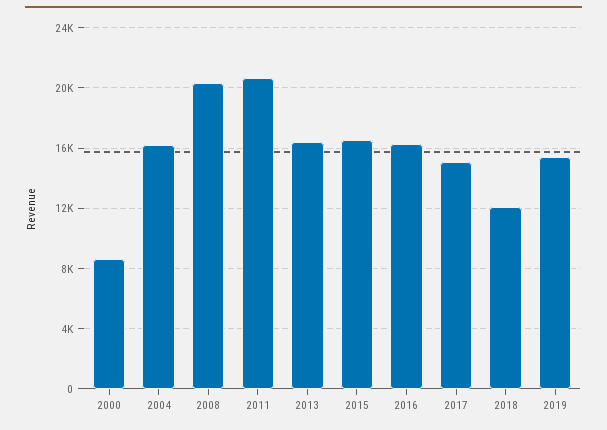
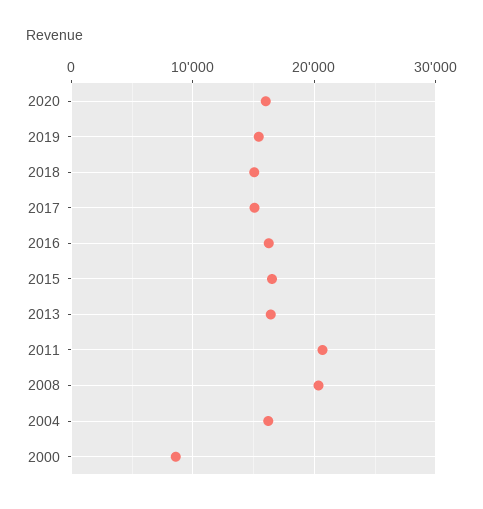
2018: 12000 -> 15000
2020: none -> 16000

